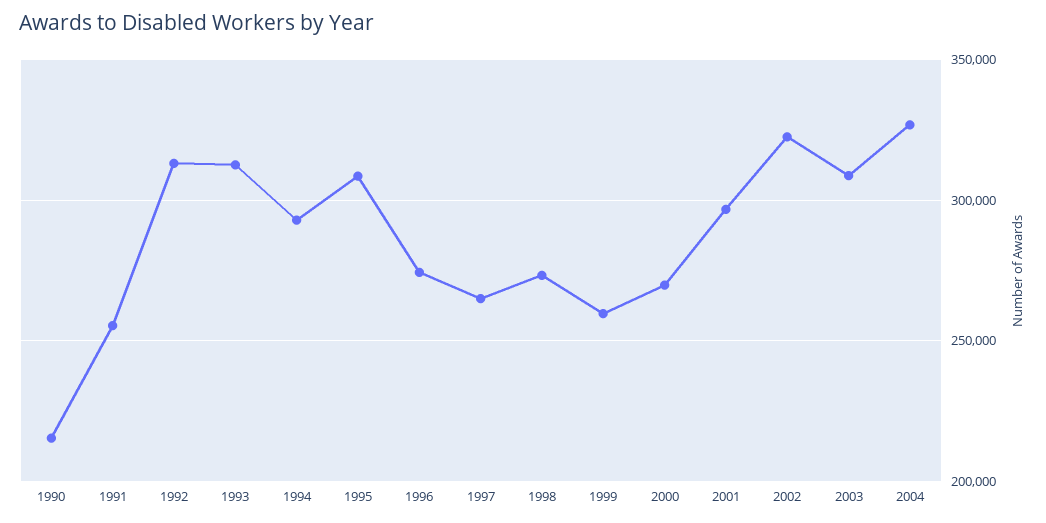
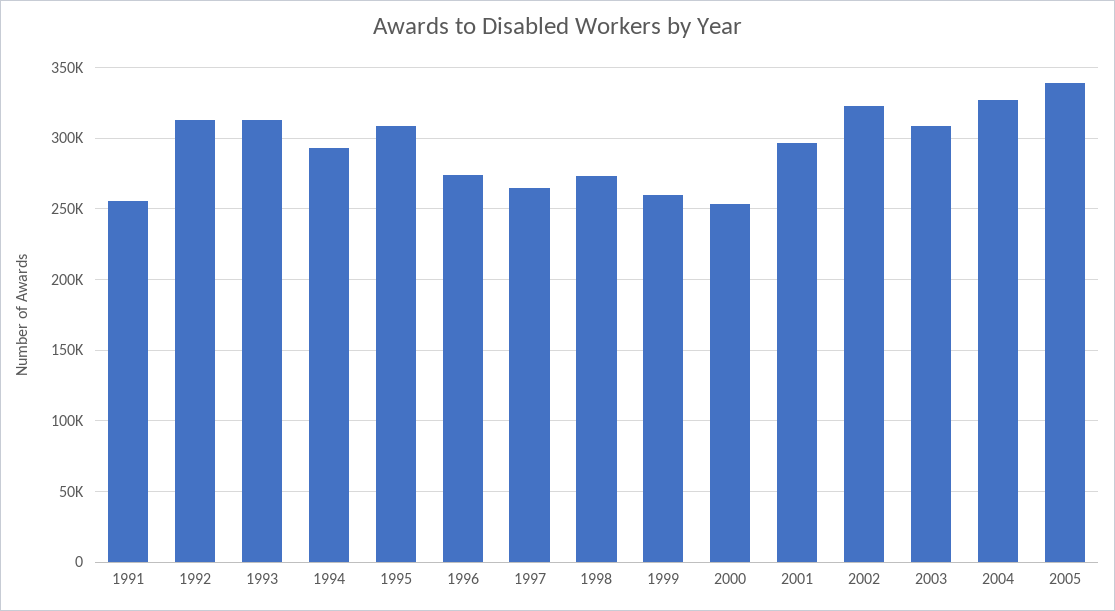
1990: 215000 -> none
2000: 270000 -> 255000
2005: none -> 340000

